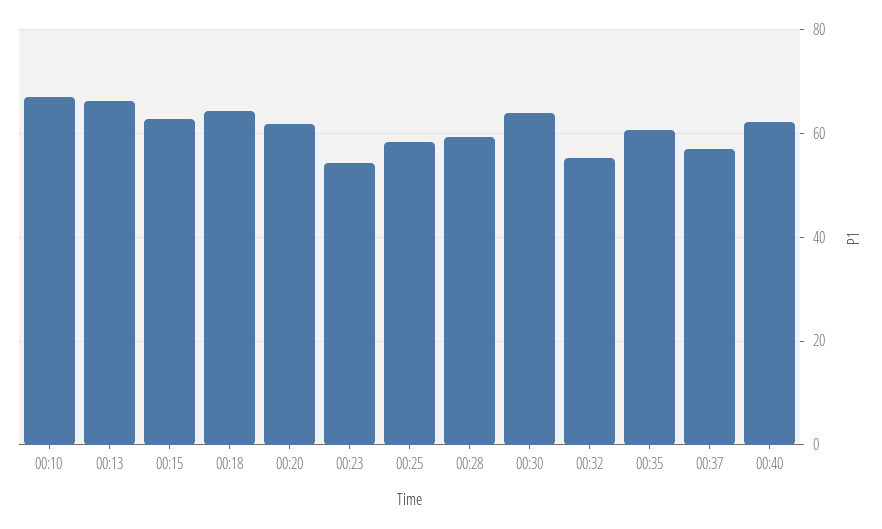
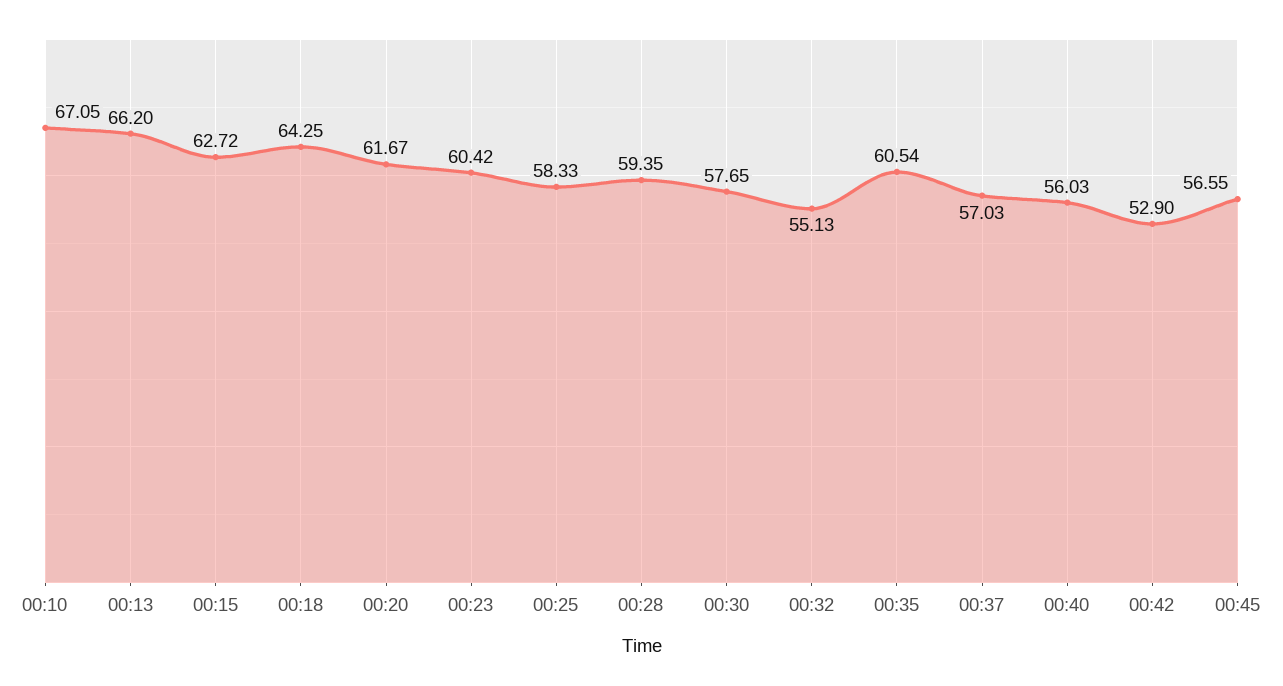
00:23: 54 -> 60.42
00:30: 64 -> 57.65
00:40: 62 -> 56.03
00:42: none -> 52.9
00:45: none -> 56.55

